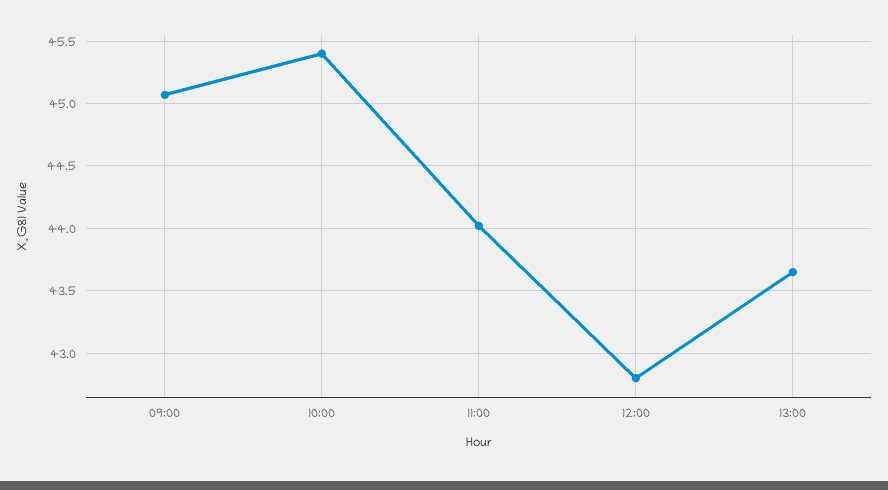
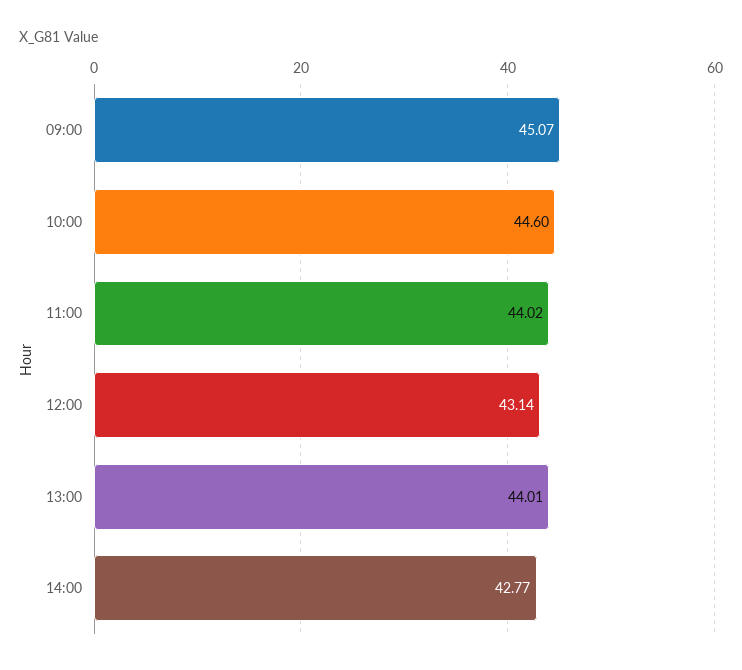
10:00: 45.4 -> 44.6
12:00: 42.8 -> 43.14
13:00: 43.65 -> 44.01
14:00: none -> 42.77

